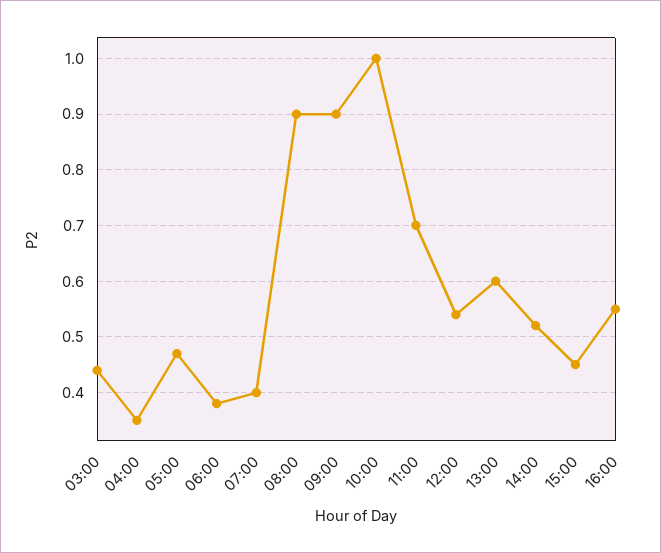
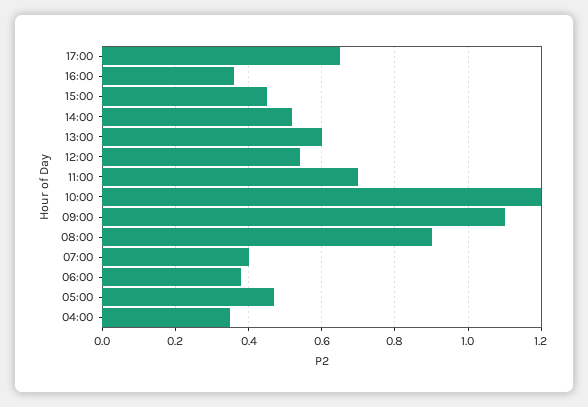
03:00: 0.45 -> none
09:00: 0.9 -> 1.1
10:00: 1 -> 1.2
16:00: 0.55 -> 0.35
17:00: none -> 0.65

